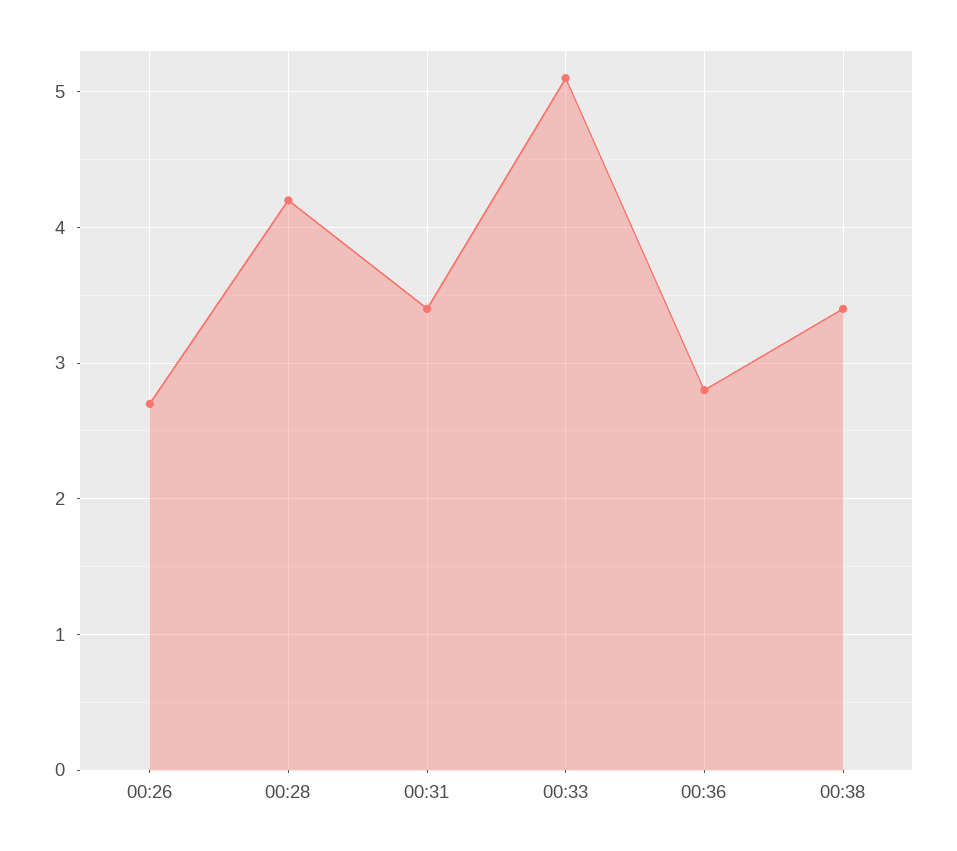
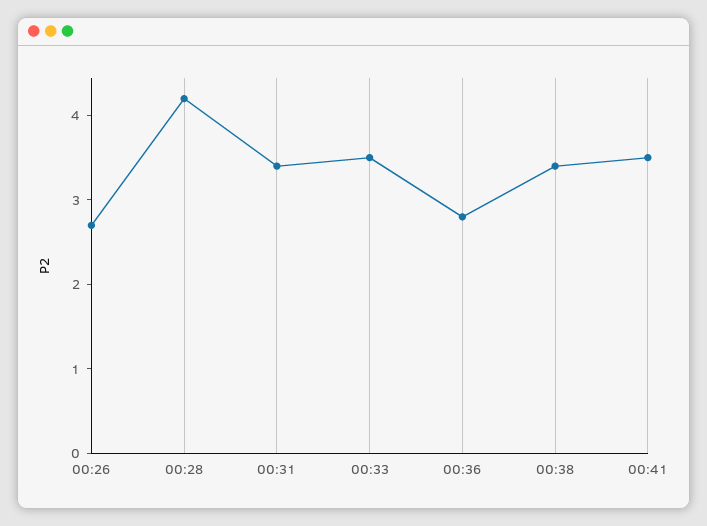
00:33: 5.1 -> 3.5
00:41: none -> 3.5

